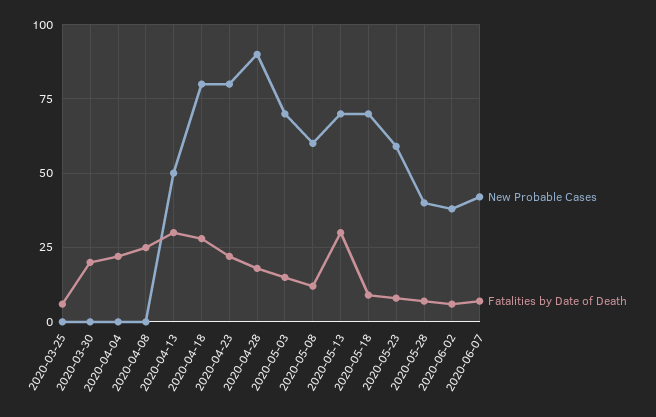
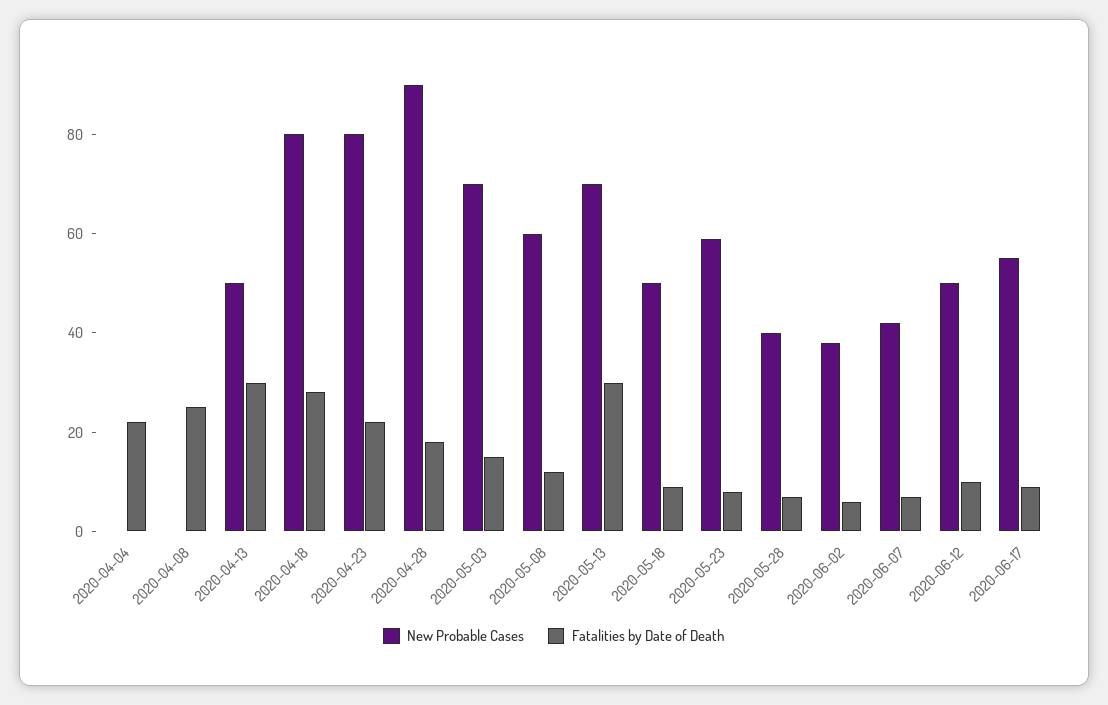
New Probable Cases, 2020-03-25: 0 -> none
Fatalities by Date of Death, 2020-03-25: 5 -> none
New Probable Cases, 2020-03-30: 0 -> none
Fatalities by Date of Death, 2020-03-30: 20 -> none
New Probable Cases, 2020-05-18: 70 -> 50
New Probable Cases, 2020-06-12: none -> 50
Fatalities by Date of Death, 2020-06-12: none -> 10
New Probable Cases, 2020-06-17: none -> 55
Fatalities by Date of Death, 2020-06-17: none -> 10

